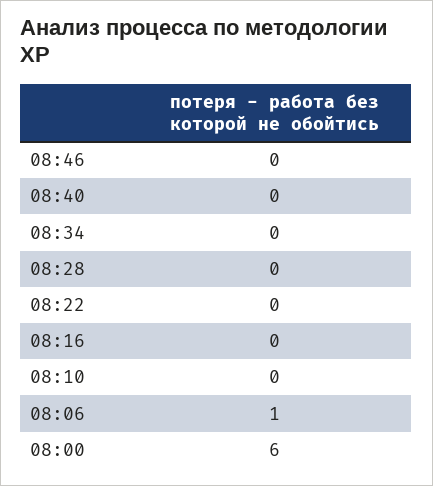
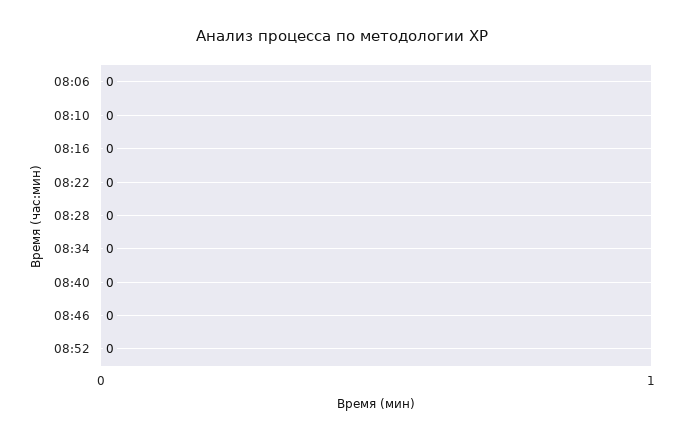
08:06: 1 -> 0
08:00: 6 -> none
08:52: none -> 0

